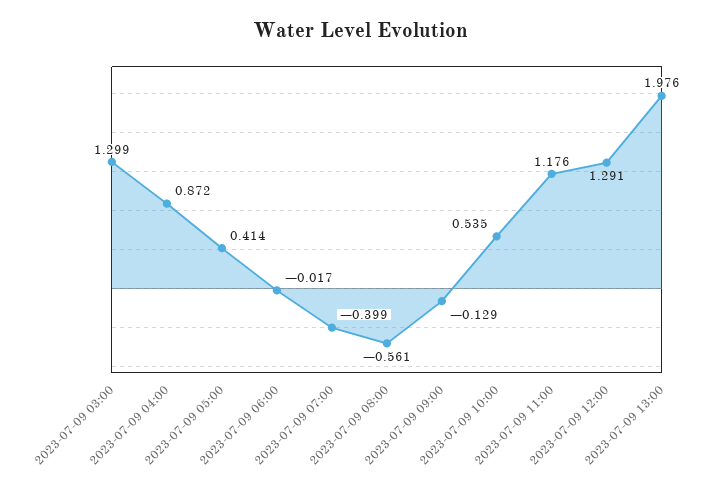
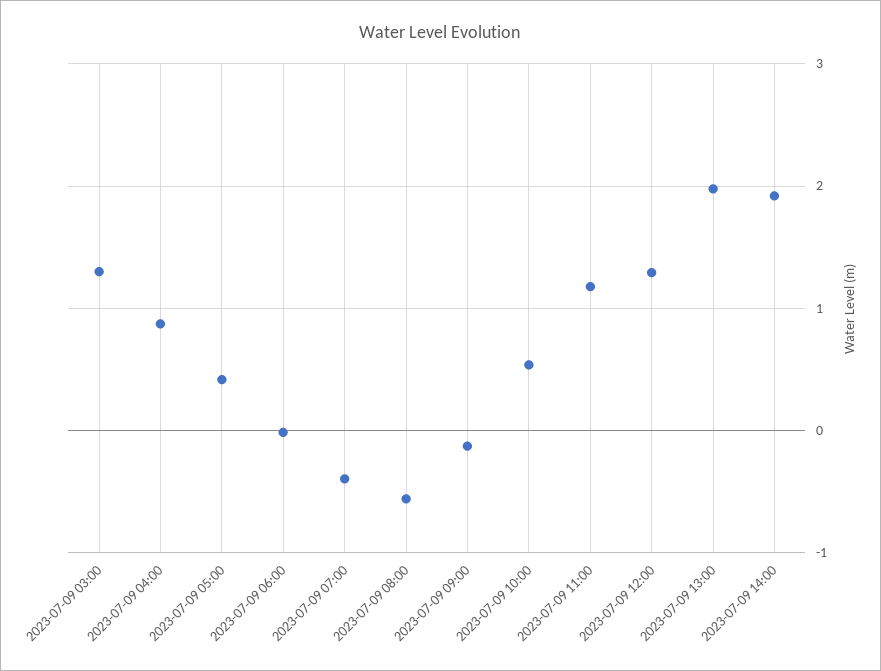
2023-07-09 14:00: none -> 1.9

